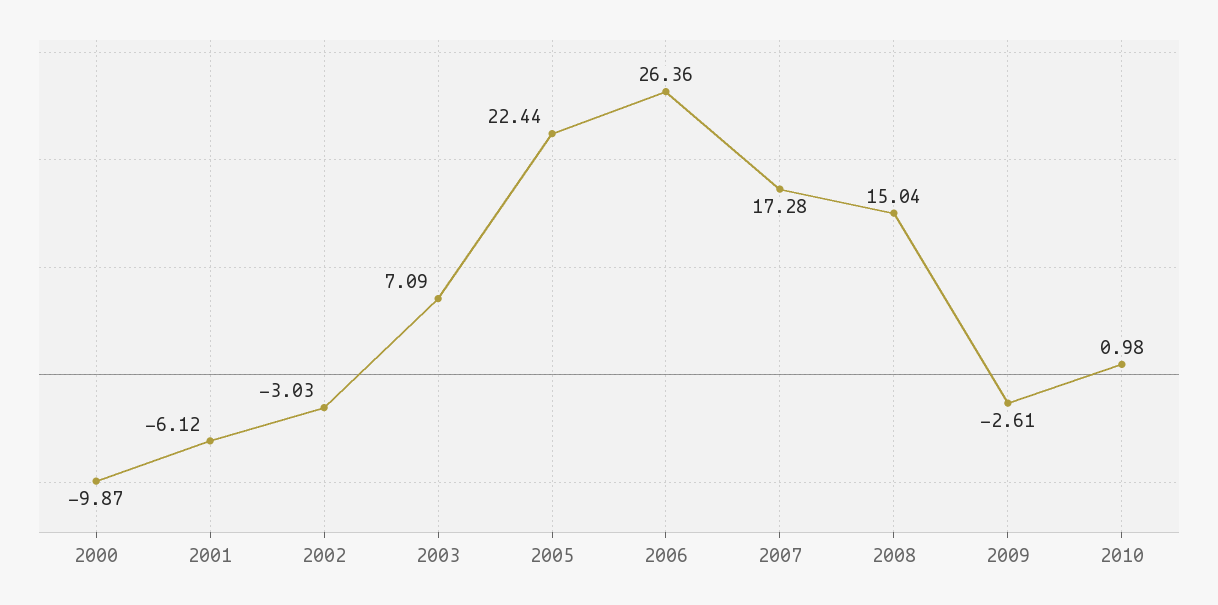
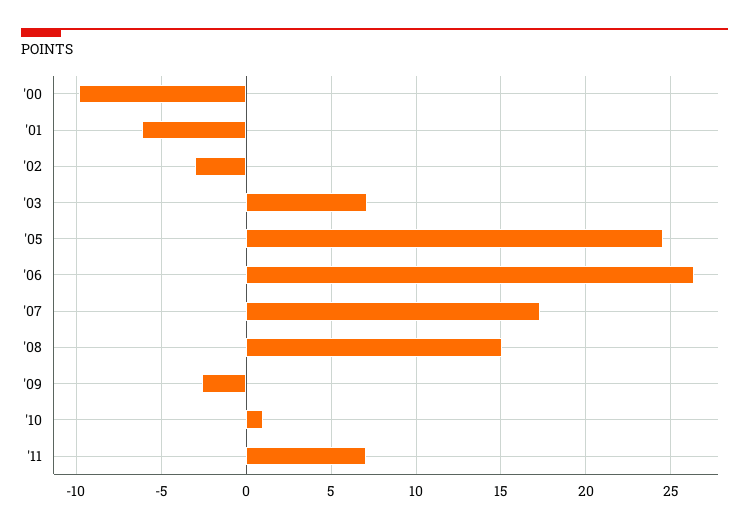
2005: 22.44 -> 24.5
'11: none -> 7

